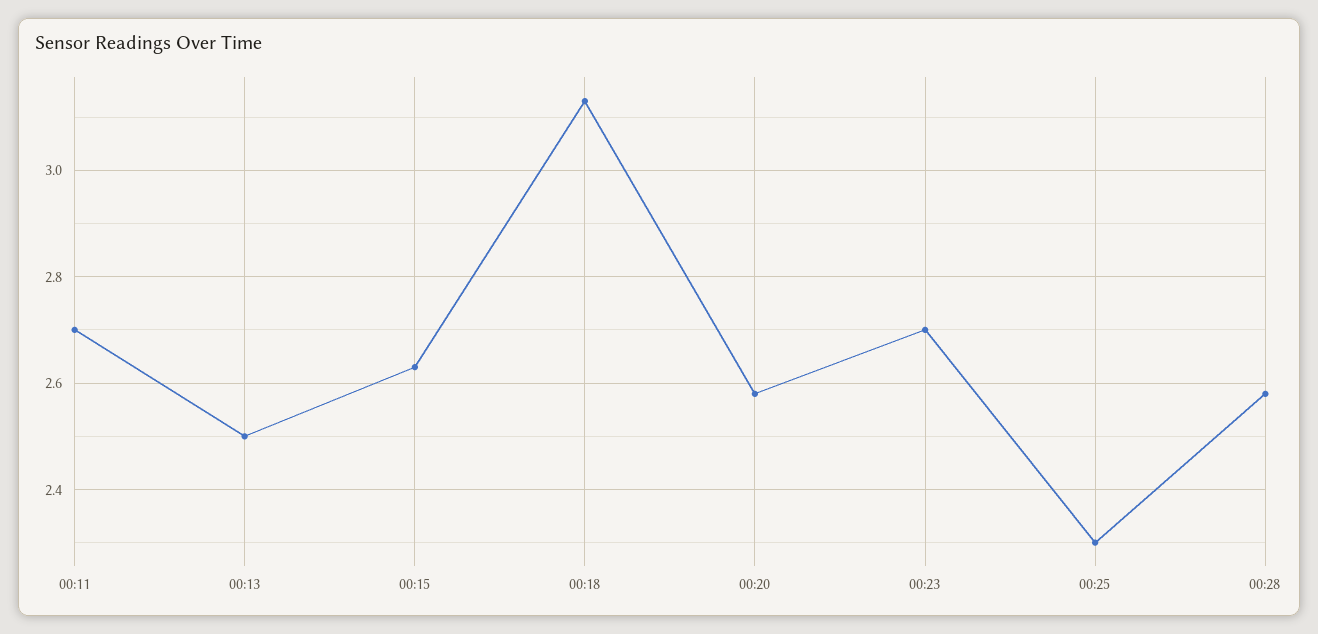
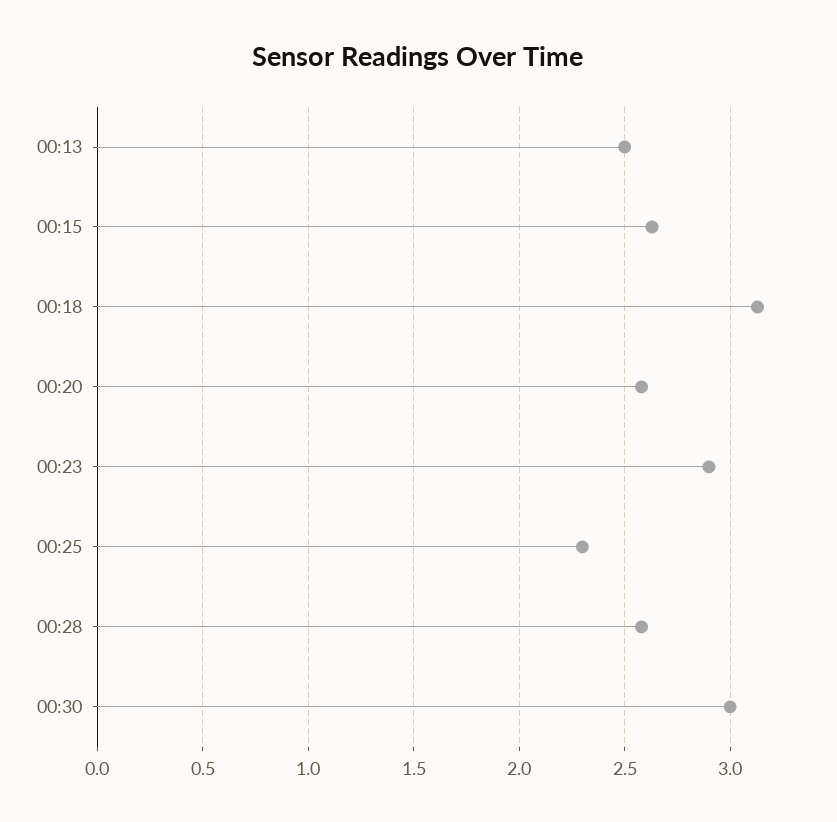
00:11: 2.7 -> none
00:23: 2.7 -> 2.9
00:30: none -> 3

